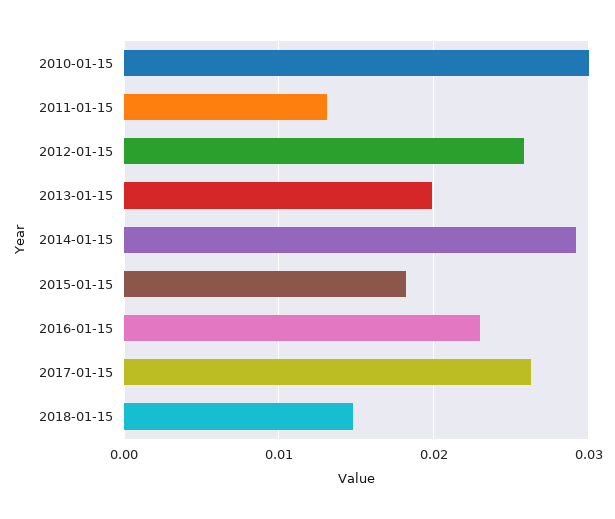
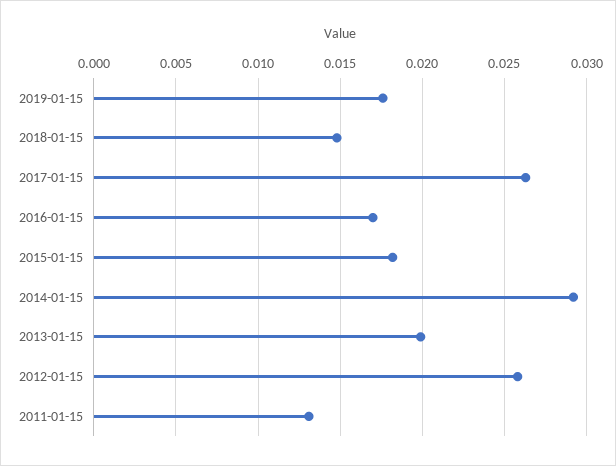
2010-01-15: 0.03 -> none
2016-01-15: 0.023 -> 0.017
2019-01-15: none -> 0.0175

